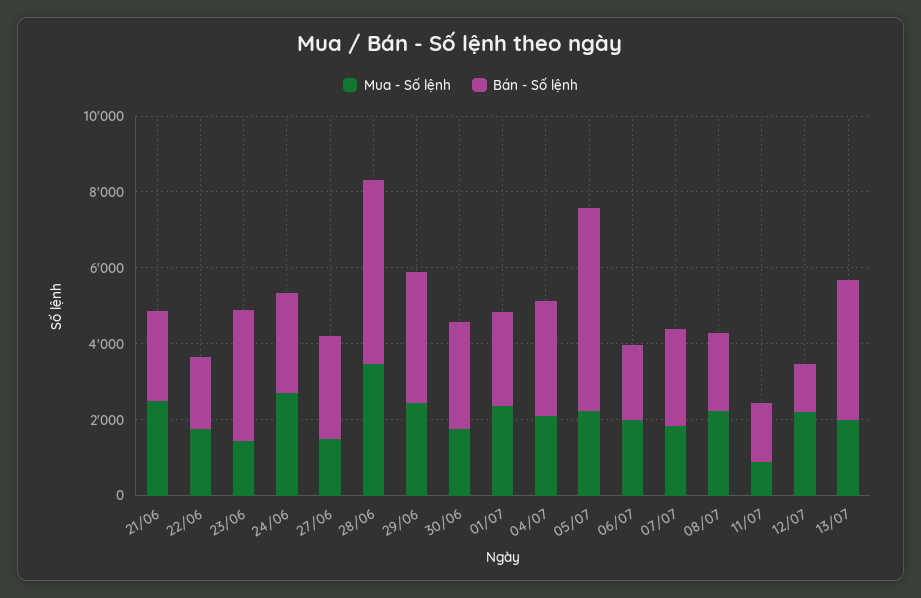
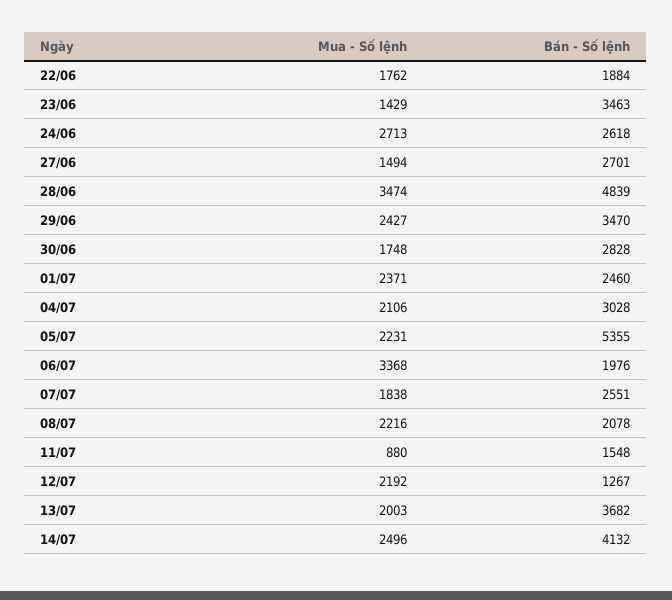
Mua - Số lệnh, 21/06: 2500 -> none
Bán - Số lệnh, 21/06: 2500 -> none
Mua - Số lệnh, 06/07: 2000 -> 3368
Mua - Số lệnh, 14/07: none -> 2496
Bán - Số lệnh, 14/07: none -> 4132

